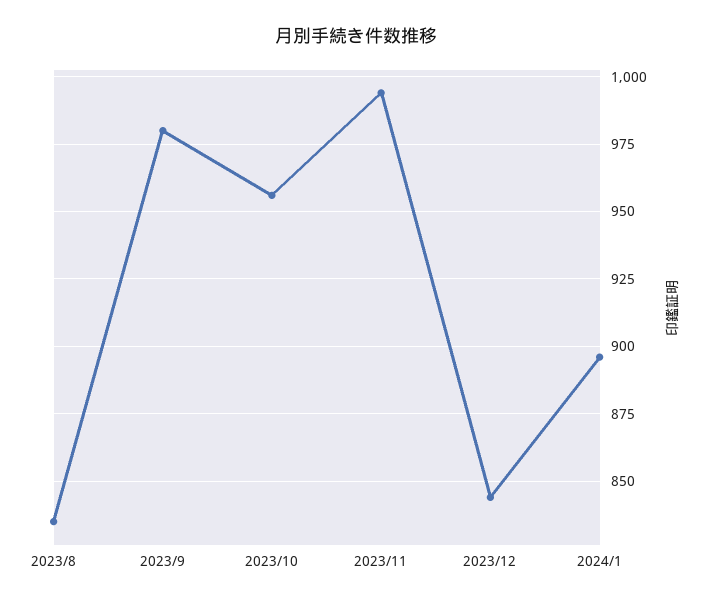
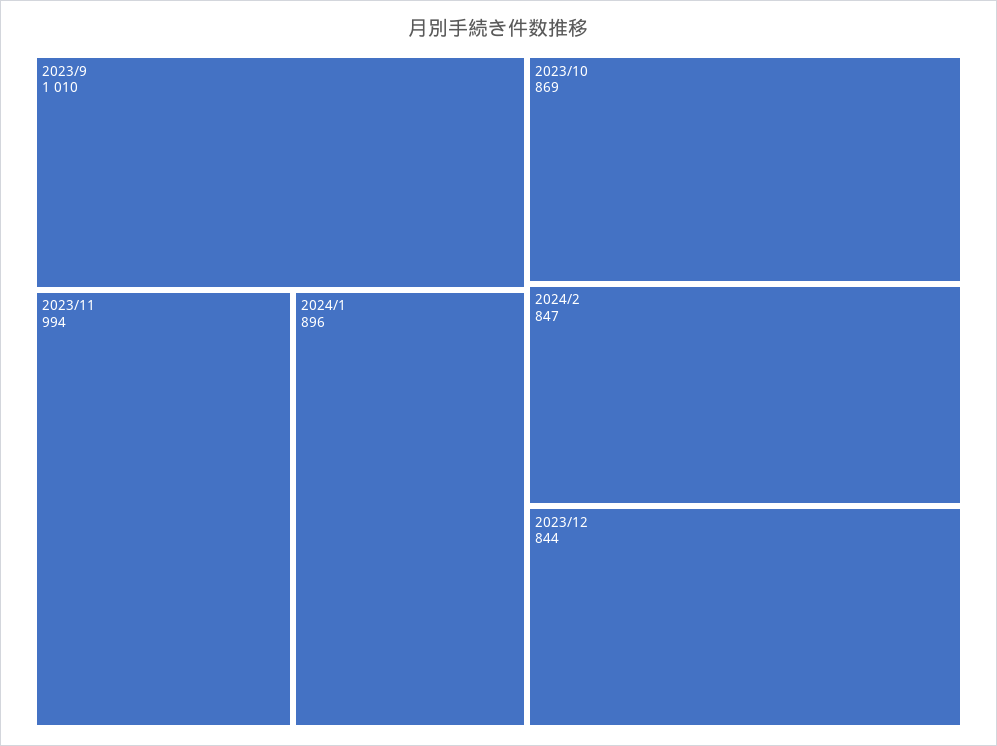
2023/8: 835 -> none
2023/9: 980 -> 1010
2023/10: 955 -> 869
2024/2: none -> 847

